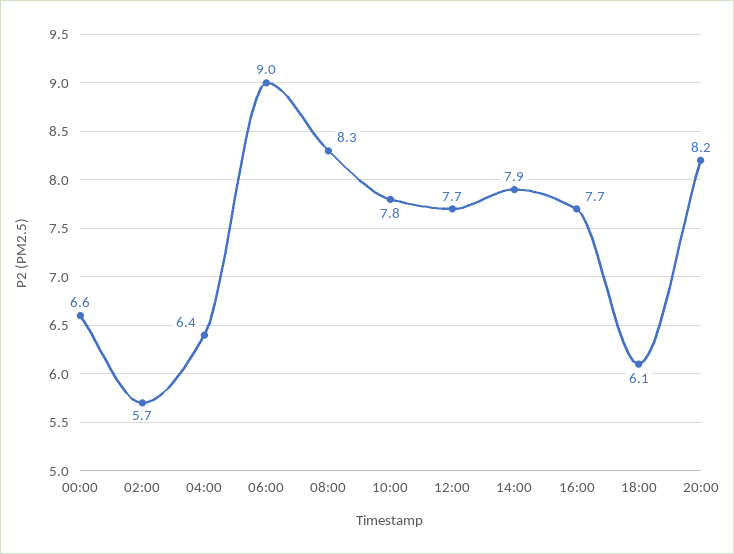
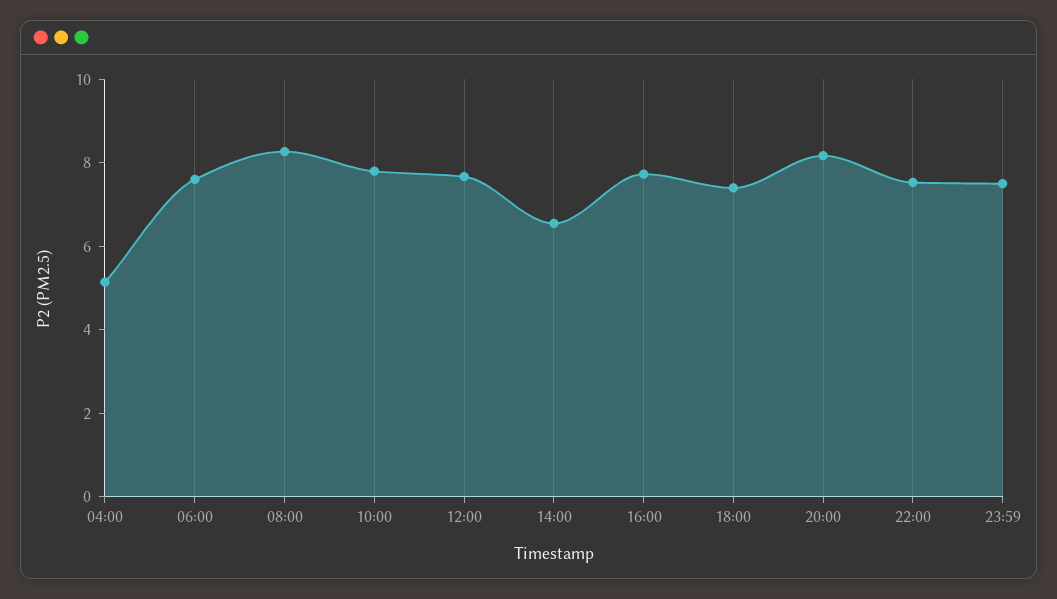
00:00: 6.6 -> none
02:00: 5.7 -> none
04:00: 6.4 -> 5
06:00: 9 -> 7.5
14:00: 7.9 -> 6.5
18:00: 6.1 -> 7.5
22:00: none -> 7.5
23:59: none -> 7.5

